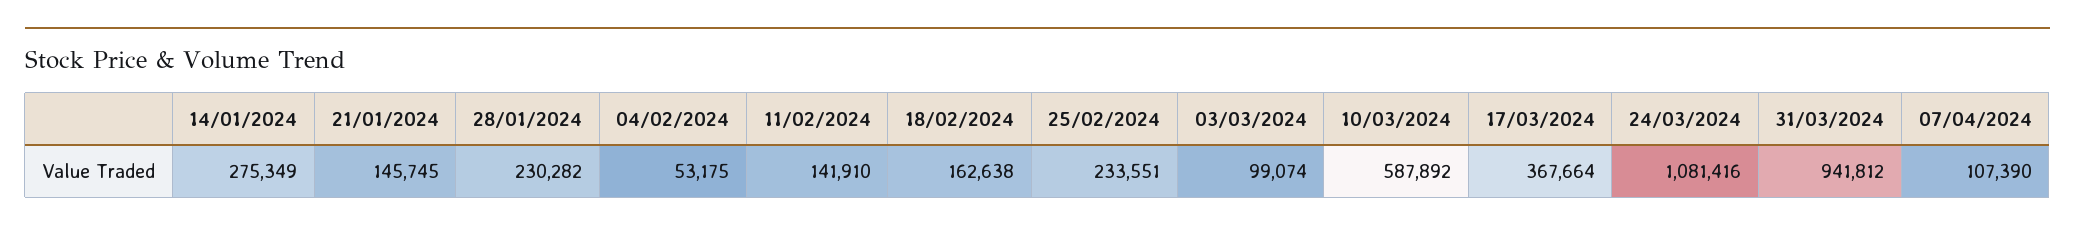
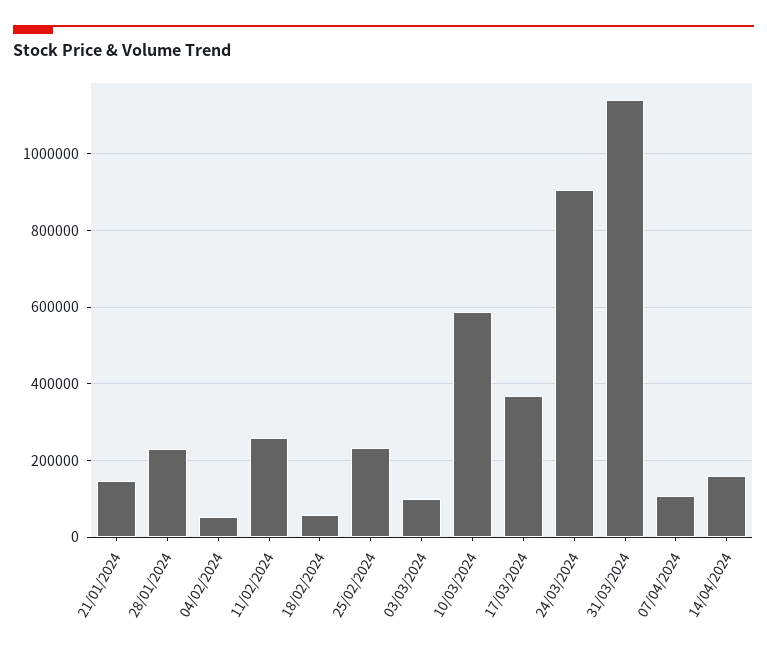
14/01/2024: 275349 -> none
11/02/2024: 141910 -> 260000
18/02/2024: 162638 -> 60000
24/03/2024: 1081416 -> 900000
31/03/2024: 941812 -> 1140000
14/04/2024: none -> 160000

